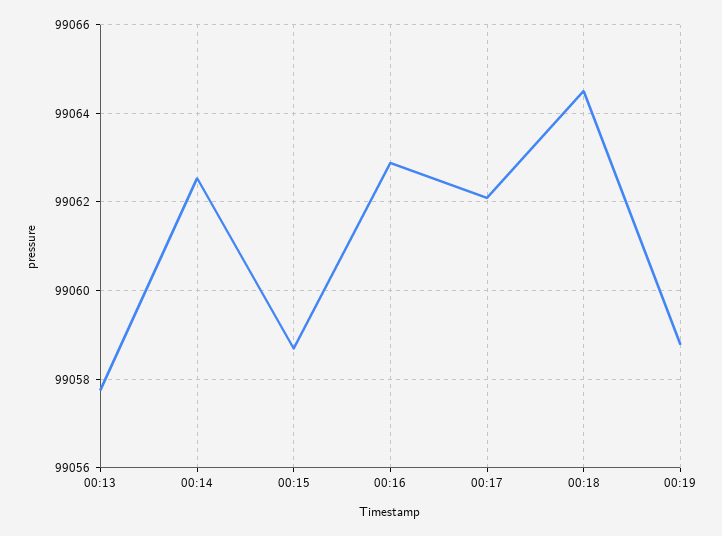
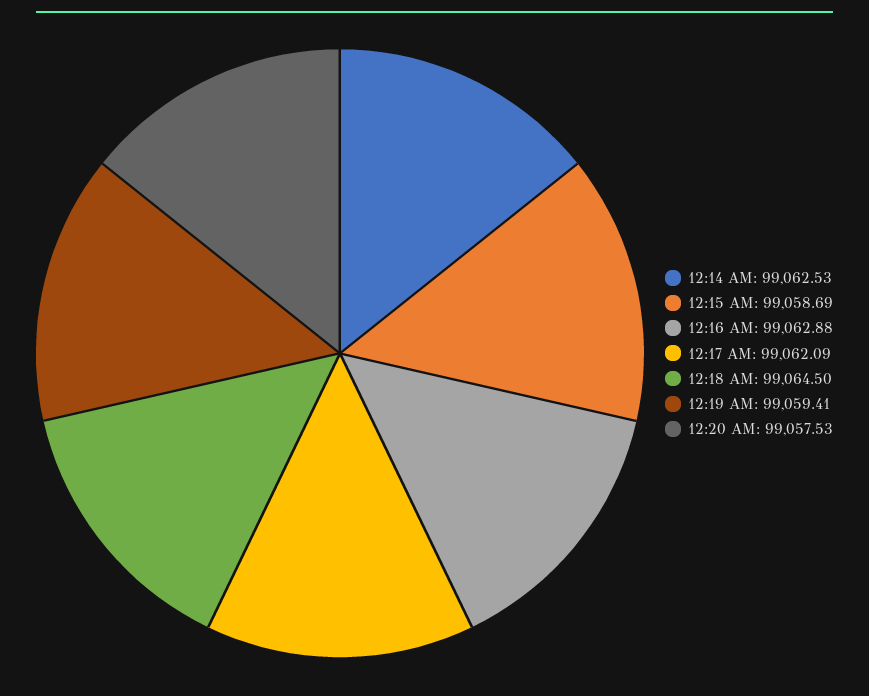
00:13: 99057.8 -> none
00:19: 99058.8 -> 99059.41
12:20 AM: none -> 99057.53

